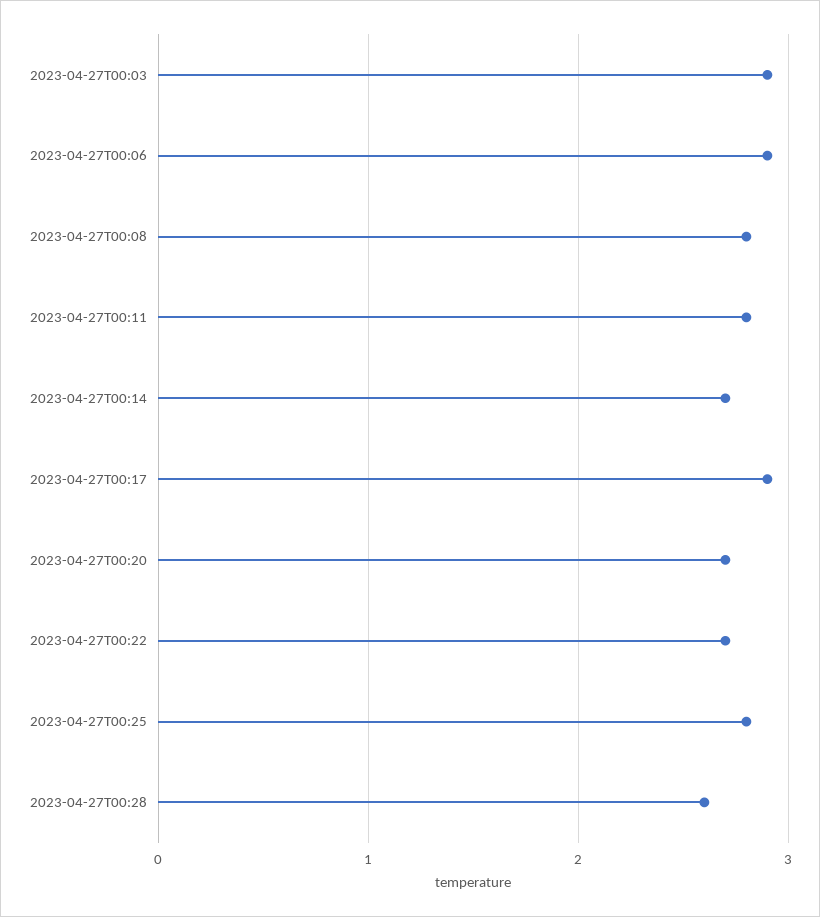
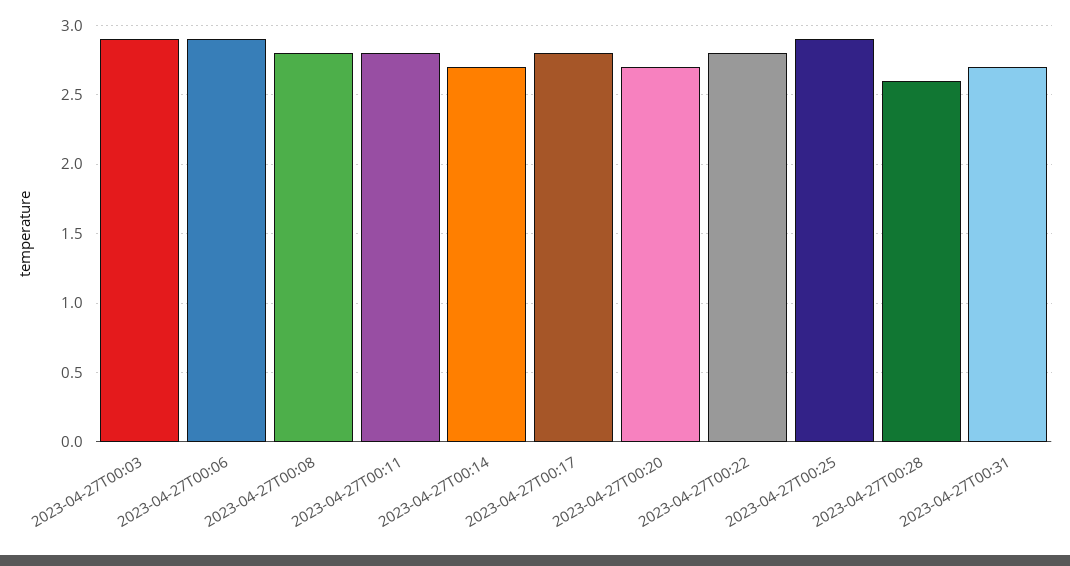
2023-04-27T00:17: 2.9 -> 2.8
2023-04-27T00:22: 2.7 -> 2.8
2023-04-27T00:25: 2.8 -> 2.9
2023-04-27T00:31: none -> 2.7

